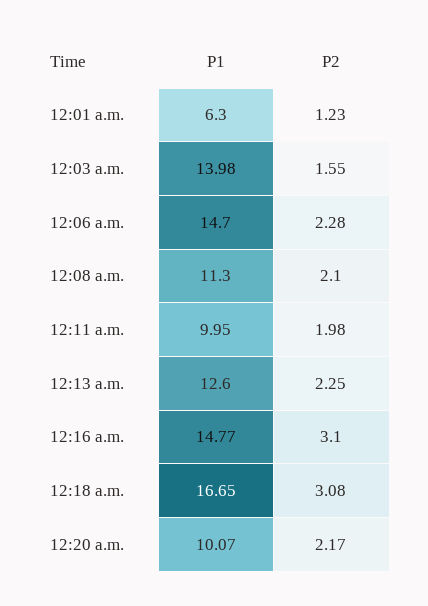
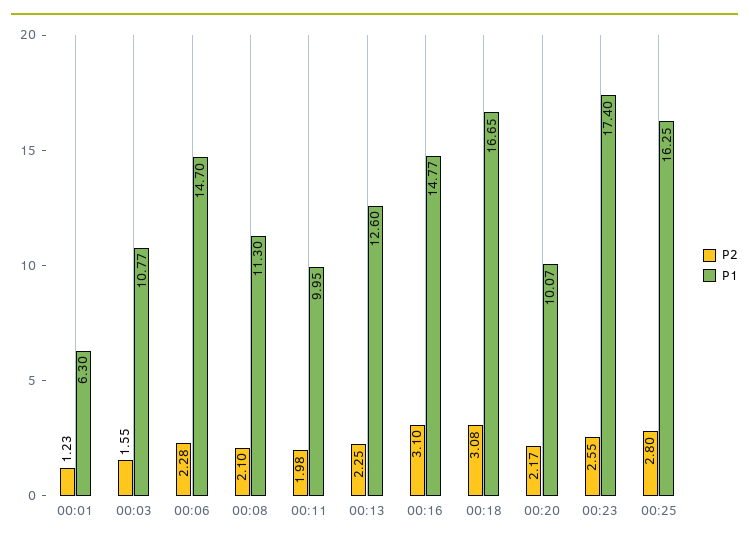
P1, 12:03 a.m.: 13.98 -> 10.77
P2, 00:23: none -> 2.55
P1, 00:23: none -> 17.4
P2, 00:25: none -> 2.8
P1, 00:25: none -> 16.25

